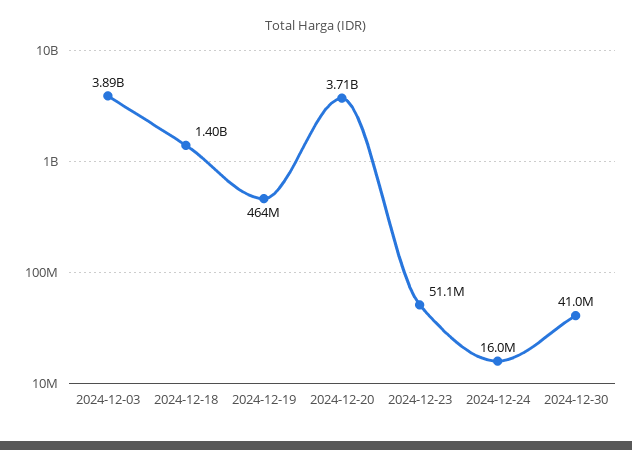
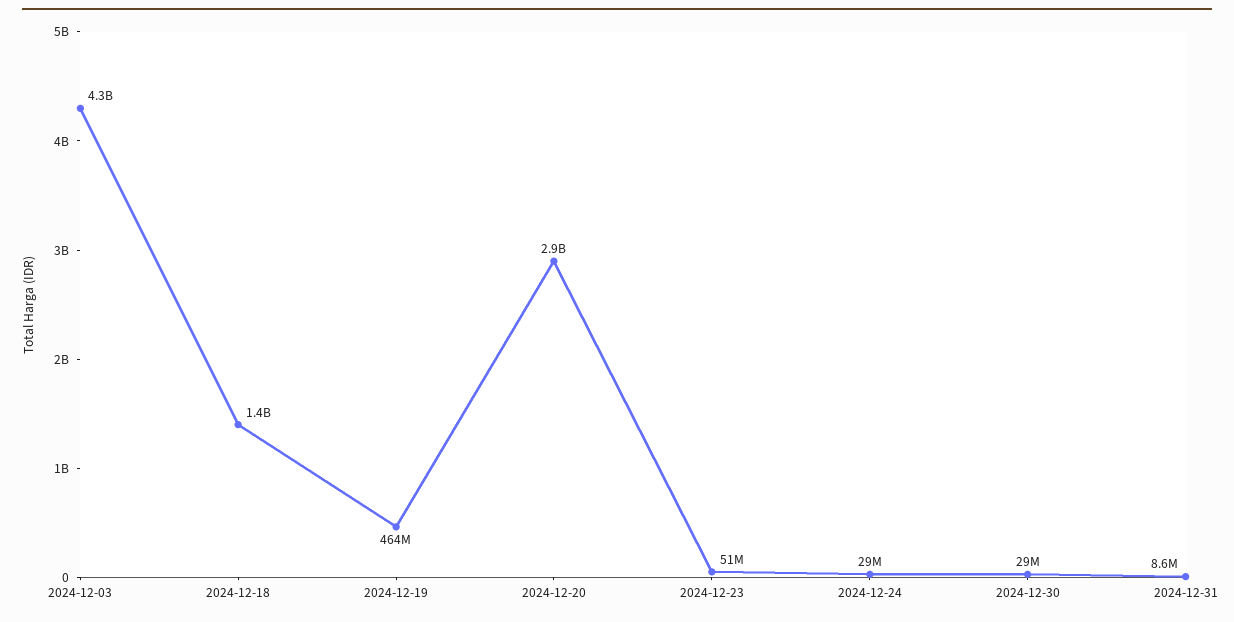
2024-12-03: 3890000000 -> 4300000000
2024-12-20: 3710000000 -> 2900000000
2024-12-24: 16000000 -> 29000000
2024-12-30: 41000000 -> 29000000
2024-12-31: none -> 8600000

